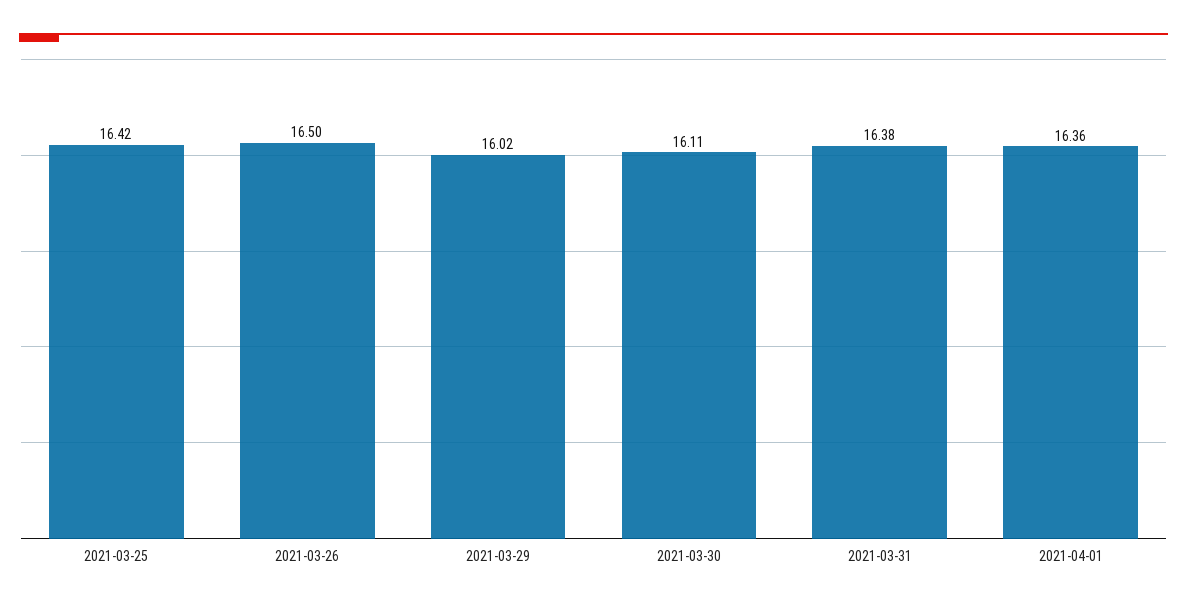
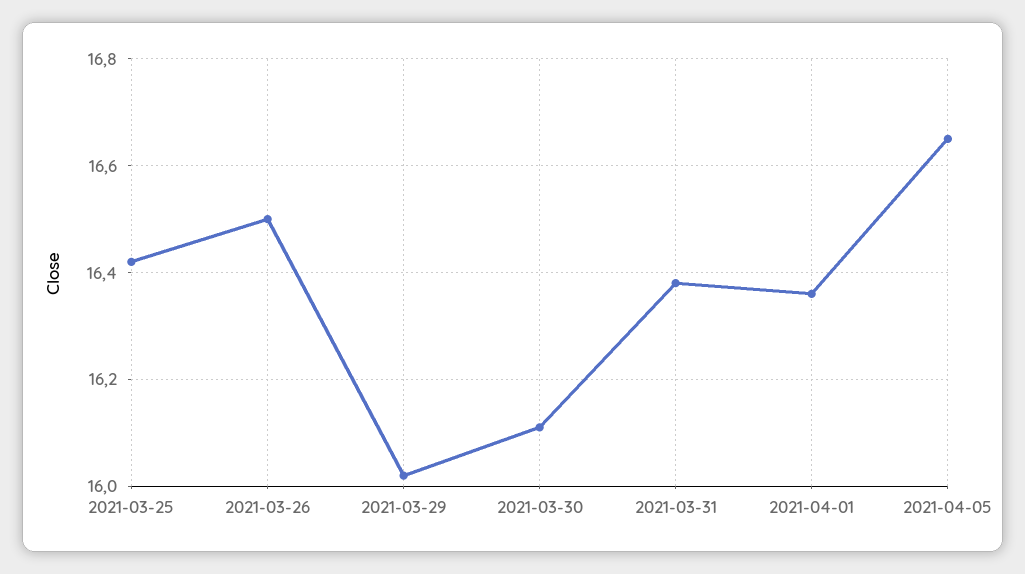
2021-04-05: none -> 16.65

